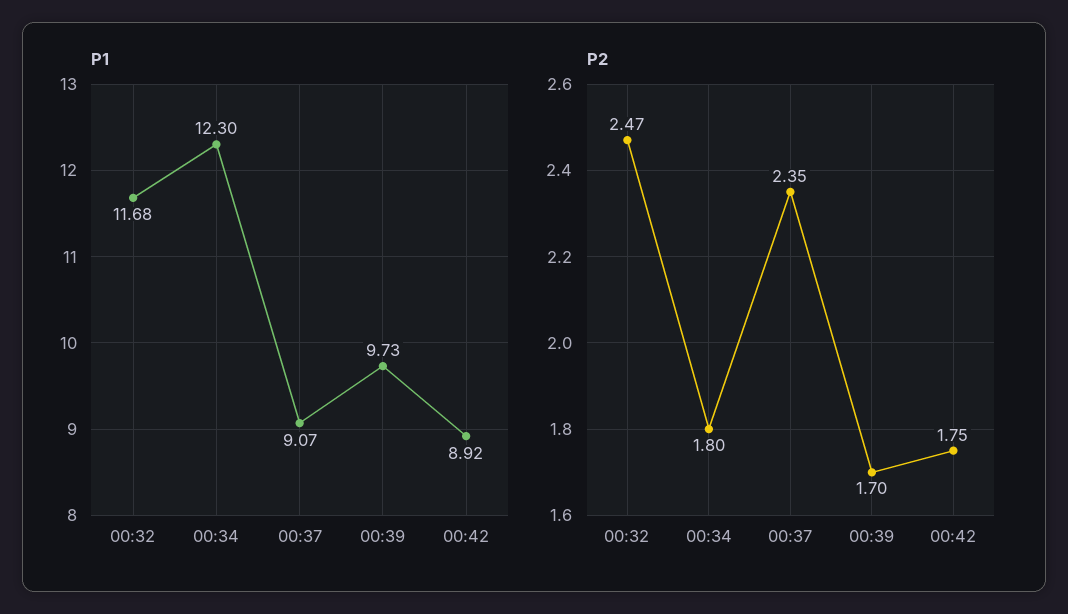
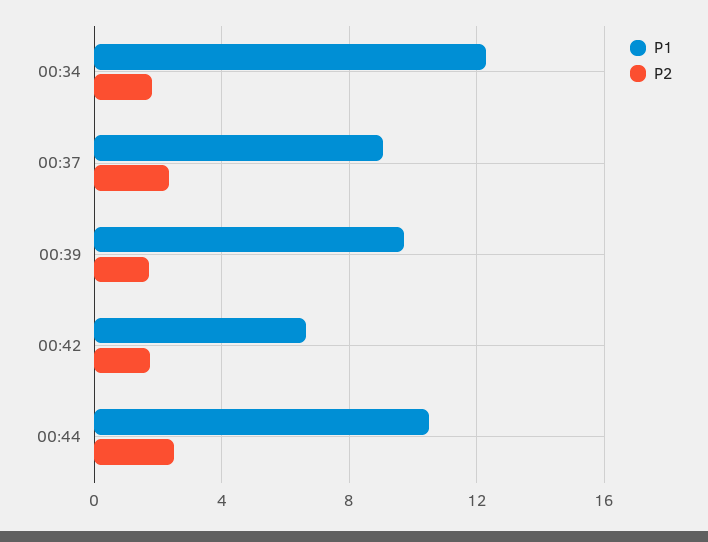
P1, 00:32: 11.68 -> none
P1, 00:42: 8.92 -> 6.5
P2, 00:32: 2.47 -> none
P1, 00:44: none -> 10.5
P2, 00:44: none -> 2.5

